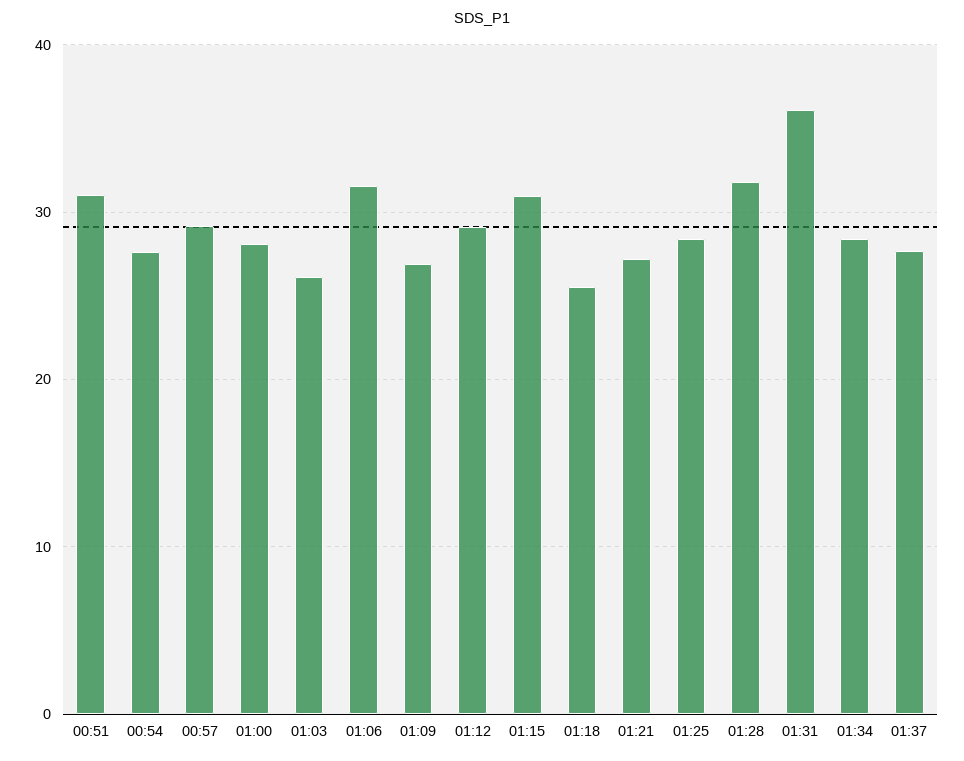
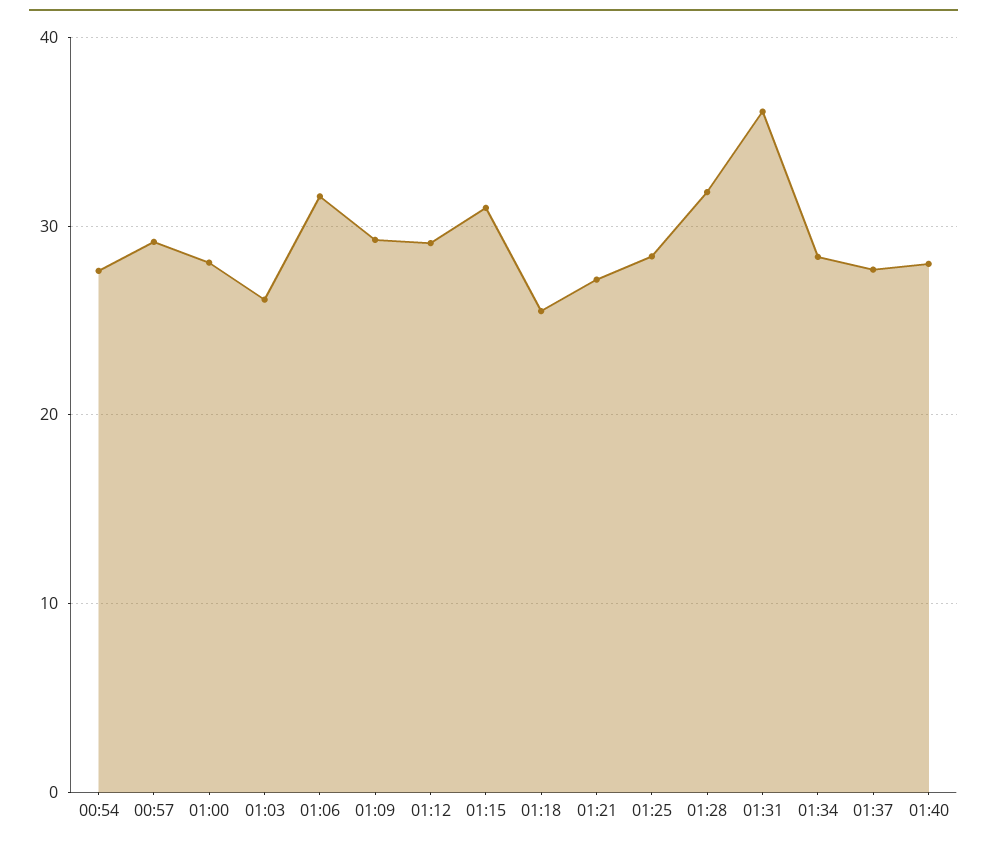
00:51: 31 -> none
01:09: 27 -> 29
01:40: none -> 28

